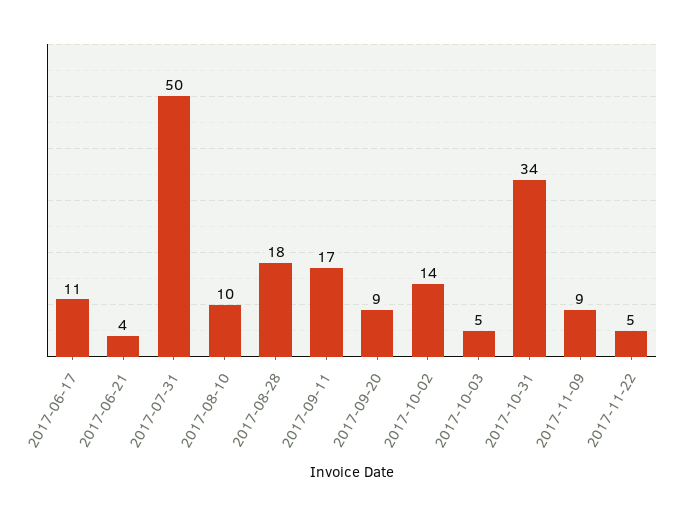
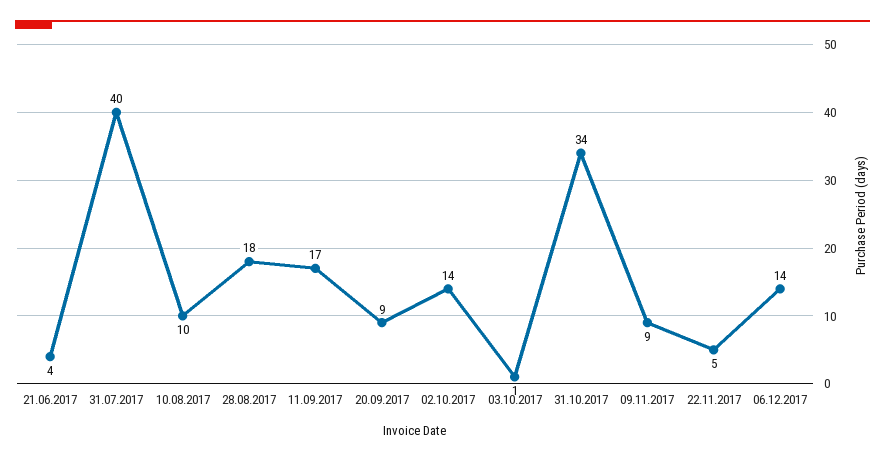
2017-06-17: 11 -> none
2017-07-31: 50 -> 40
2017-10-03: 5 -> 1
06.12.2017: none -> 14

